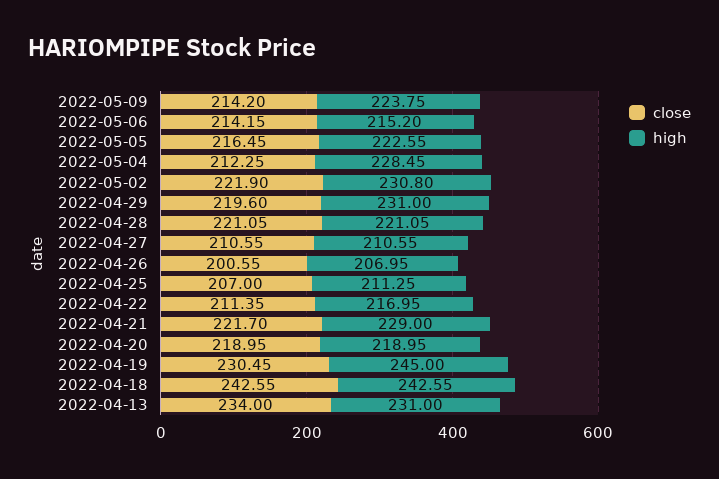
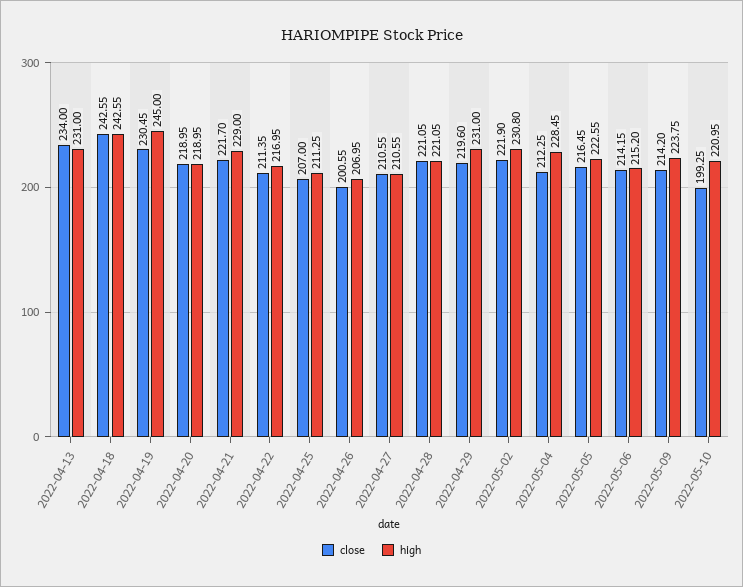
close, 2022-05-10: none -> 199.25
high, 2022-05-10: none -> 220.95

